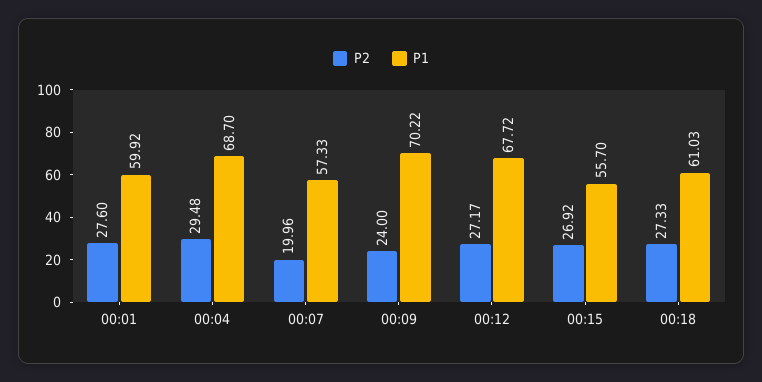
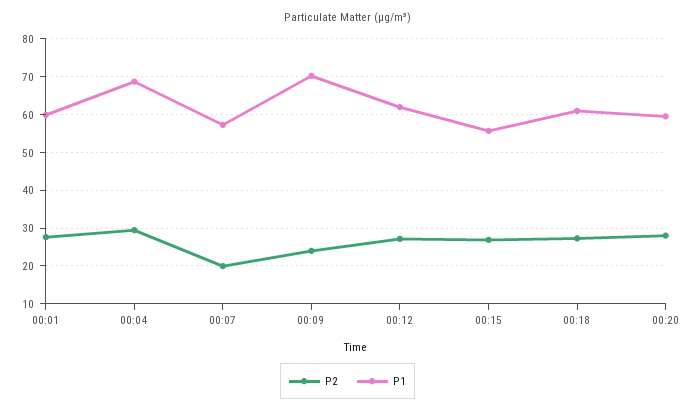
P1, 00:12: 67.72 -> 62
P2, 00:20: none -> 28
P1, 00:20: none -> 60

